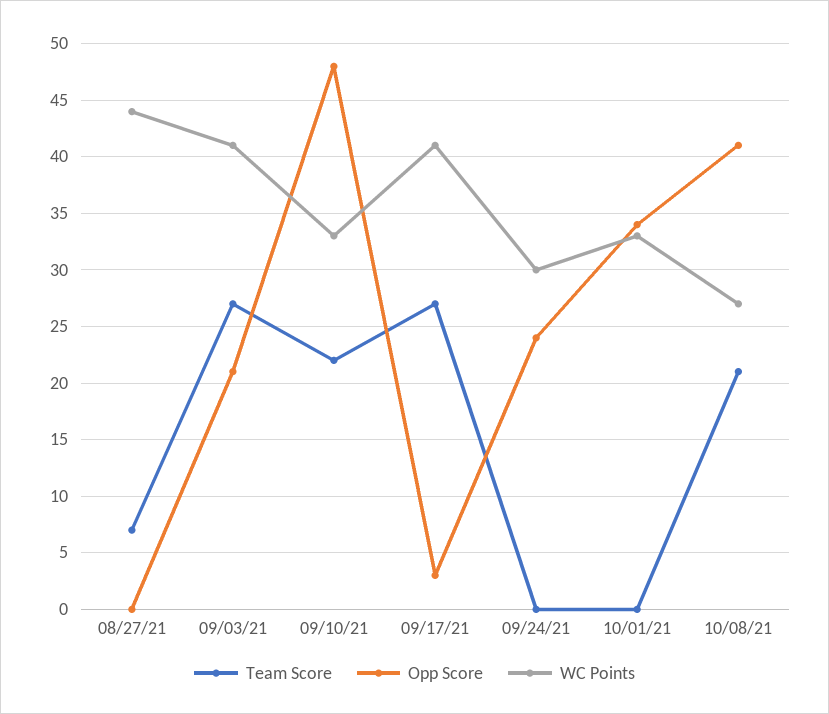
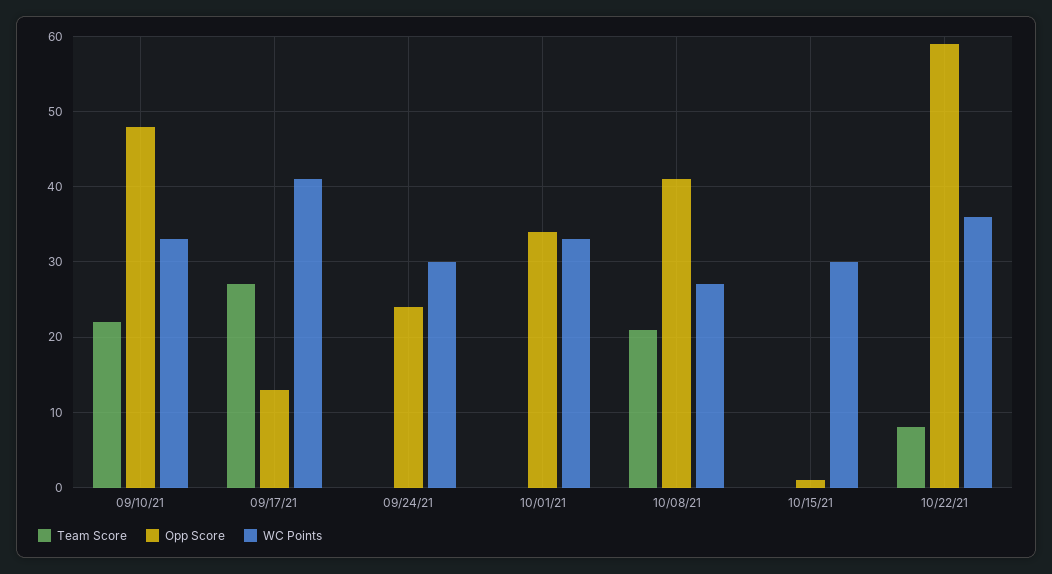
Team Score, 08/27/21: 7 -> none
Opp Score, 08/27/21: 0 -> none
WC Points, 08/27/21: 44 -> none
Team Score, 09/03/21: 27 -> none
Opp Score, 09/03/21: 21 -> none
WC Points, 09/03/21: 41 -> none
Opp Score, 09/17/21: 3 -> 13
Team Score, 10/15/21: none -> 0
Opp Score, 10/15/21: none -> 1
WC Points, 10/15/21: none -> 30
Team Score, 10/22/21: none -> 8
Opp Score, 10/22/21: none -> 59
WC Points, 10/22/21: none -> 36

